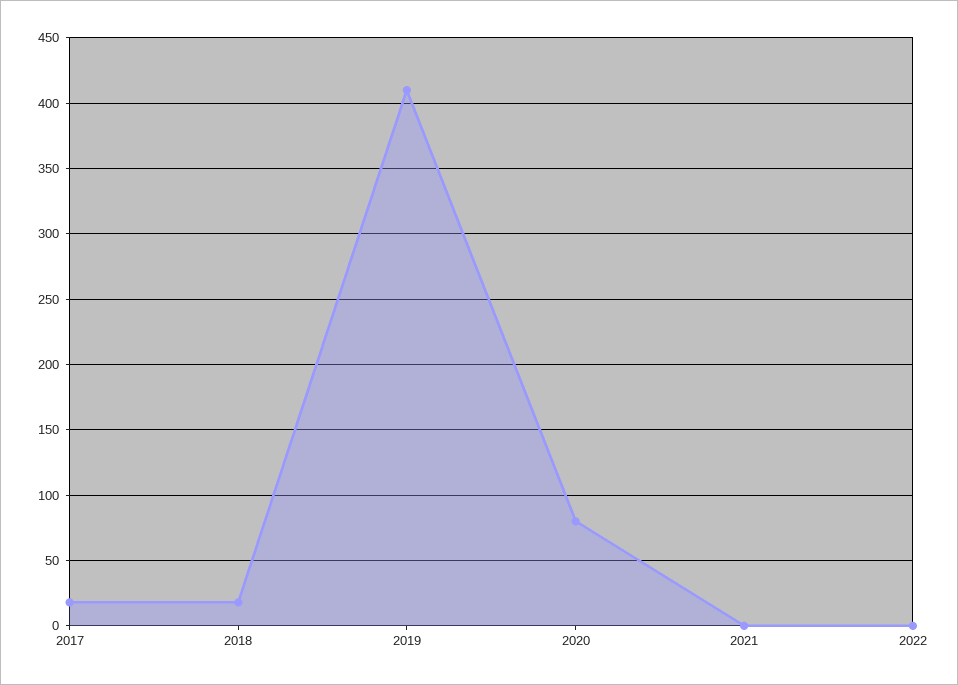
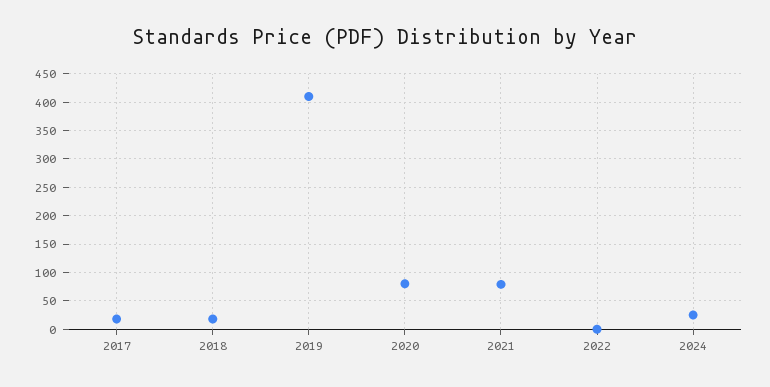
2021: 0 -> 75
2024: none -> 25

